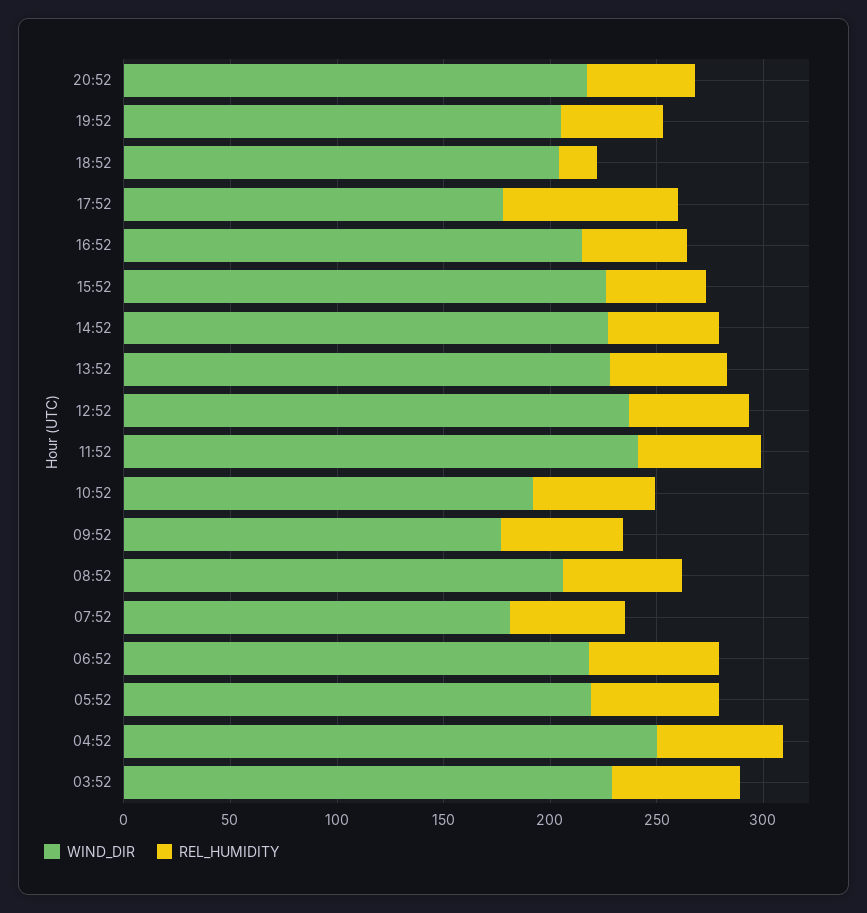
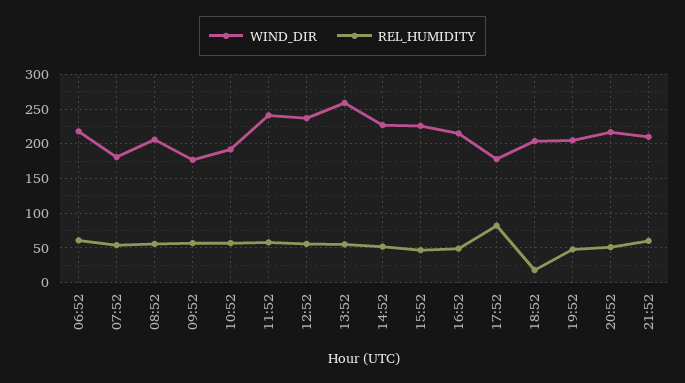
WIND_DIR, 13:52: 230 -> 260
WIND_DIR, 05:52: 220 -> none
REL_HUMIDITY, 05:52: 60 -> none
WIND_DIR, 04:52: 250 -> none
REL_HUMIDITY, 04:52: 60 -> none
WIND_DIR, 03:52: 230 -> none
REL_HUMIDITY, 03:52: 60 -> none
WIND_DIR, 21:52: none -> 210
REL_HUMIDITY, 21:52: none -> 60

